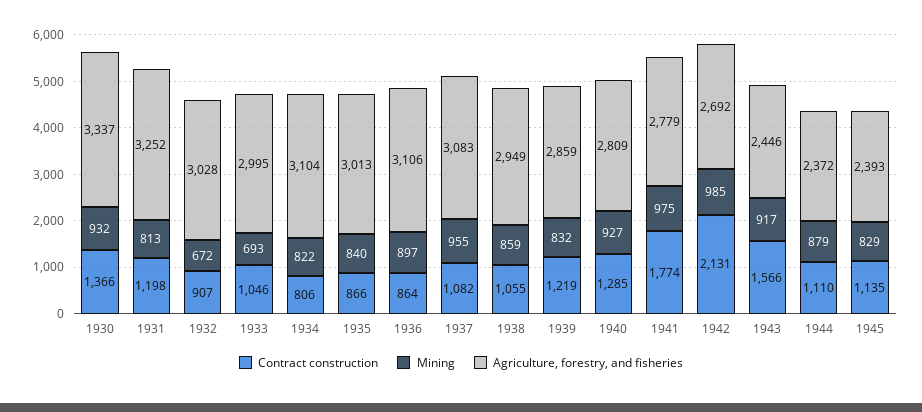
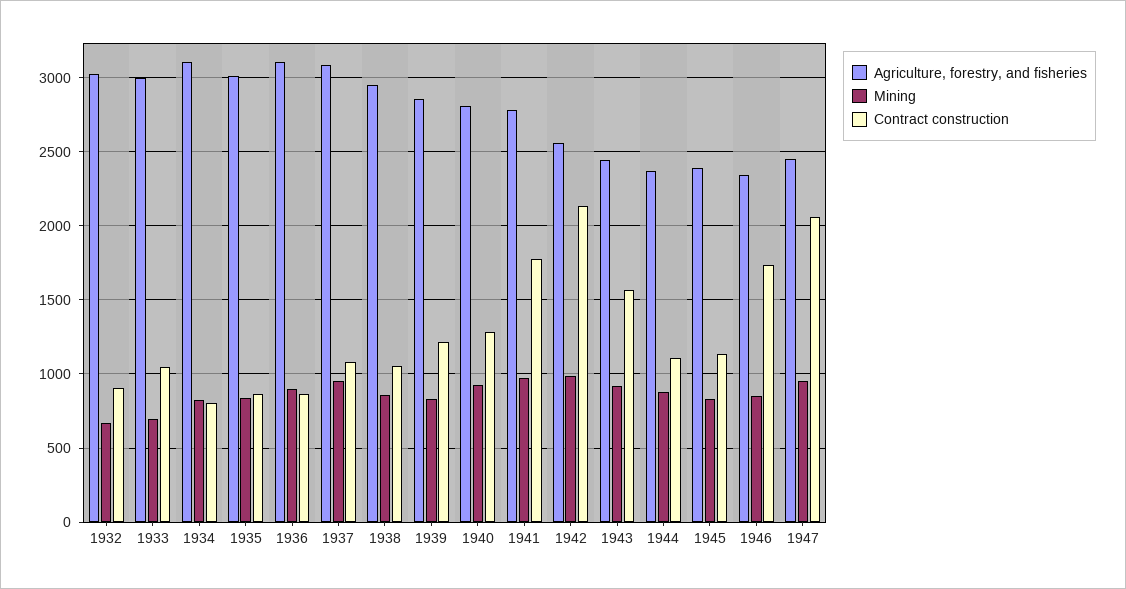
Contract construction, 1930: 1366 -> none
Mining, 1930: 932 -> none
Agriculture, forestry, and fisheries, 1930: 3337 -> none
Contract construction, 1931: 1198 -> none
Mining, 1931: 813 -> none
Agriculture, forestry, and fisheries, 1931: 3252 -> none
Agriculture, forestry, and fisheries, 1942: 2692 -> 2550
Agriculture, forestry, and fisheries, 1946: none -> 2350
Mining, 1946: none -> 850
Contract construction, 1946: none -> 1750
Agriculture, forestry, and fisheries, 1947: none -> 2450
Mining, 1947: none -> 950
Contract construction, 1947: none -> 2050

